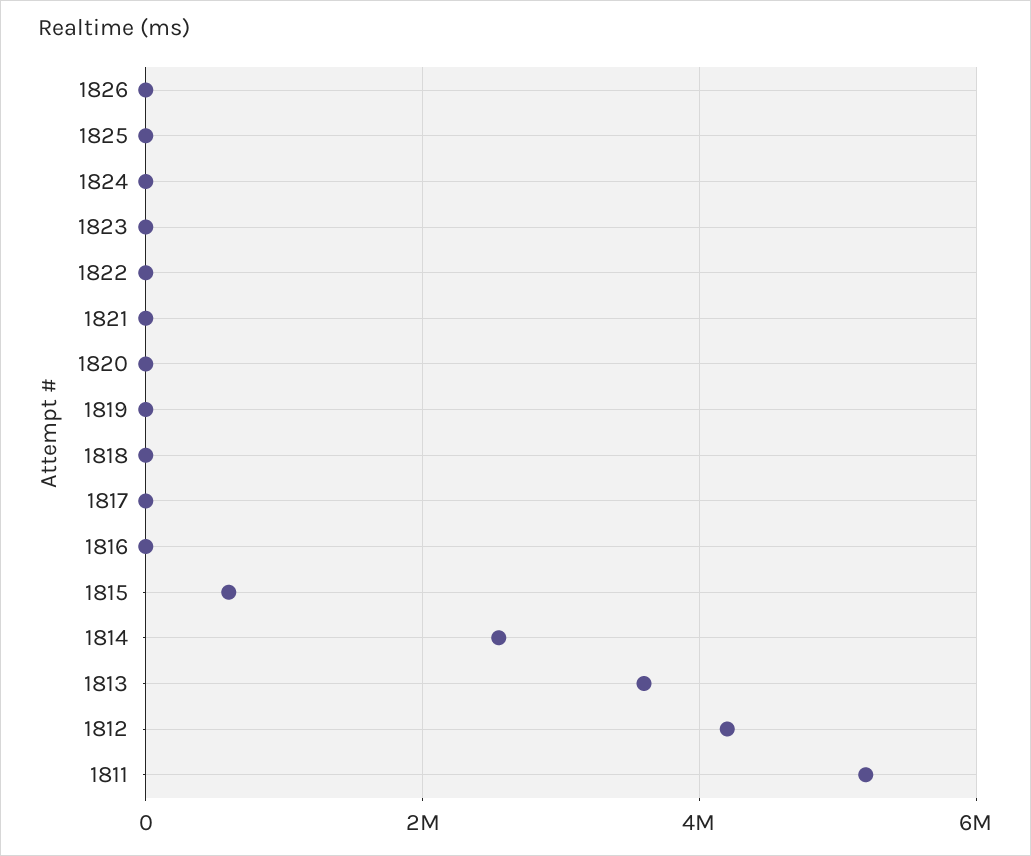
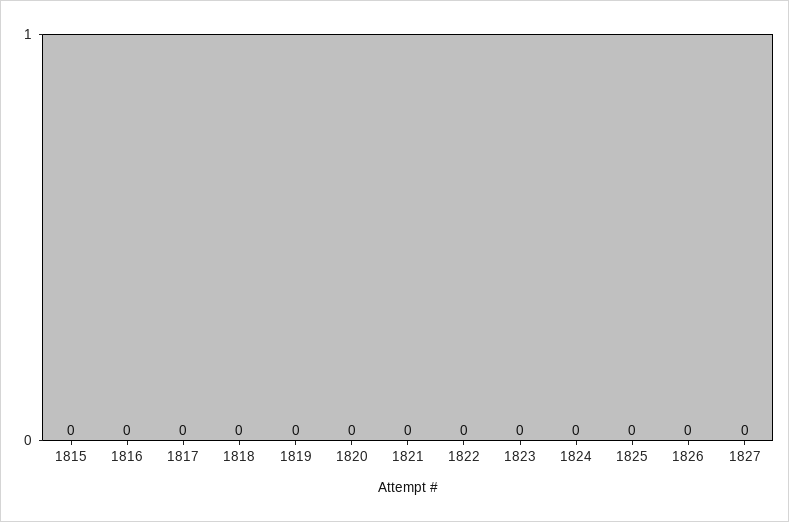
1815: 600000 -> 0
1814: 2600000 -> none
1813: 3600000 -> none
1812: 4200000 -> none
1811: 5200000 -> none
1827: none -> 0

